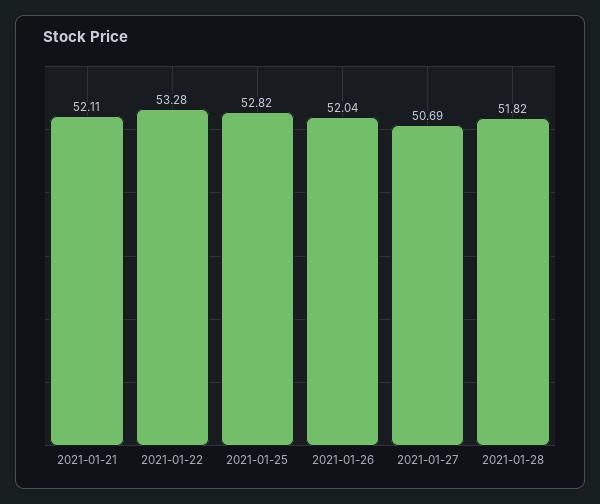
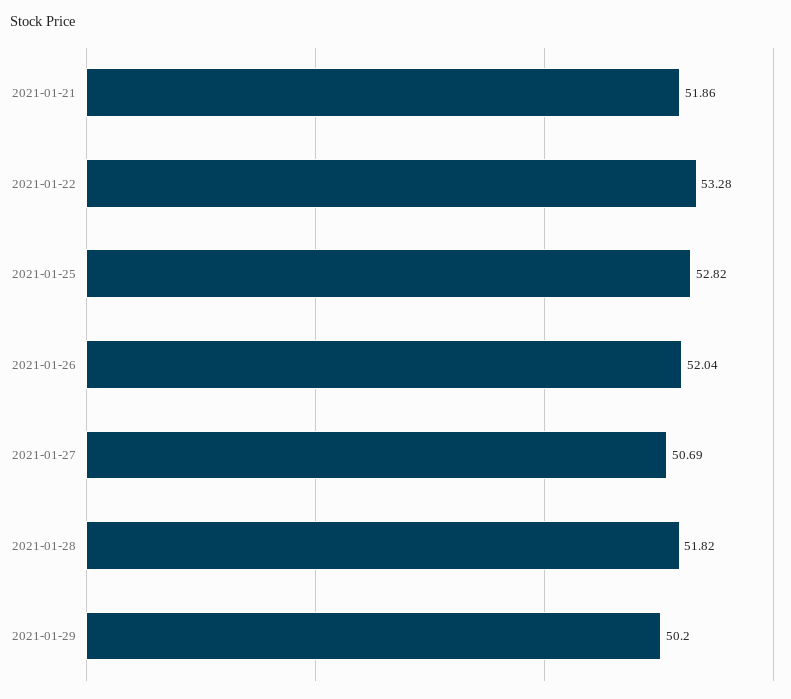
2021-01-21: 52.11 -> 51.86
2021-01-29: none -> 50.2

